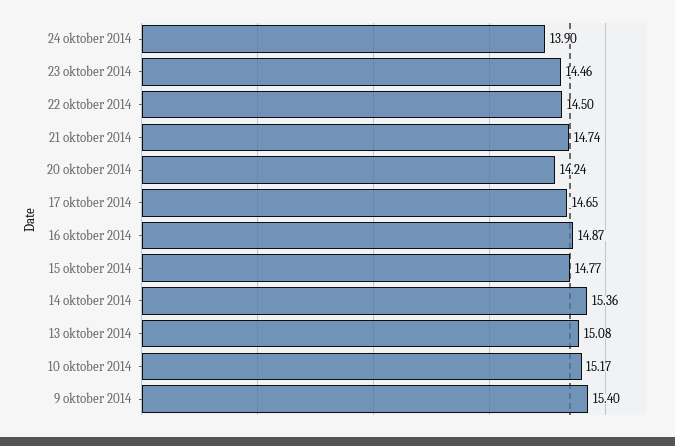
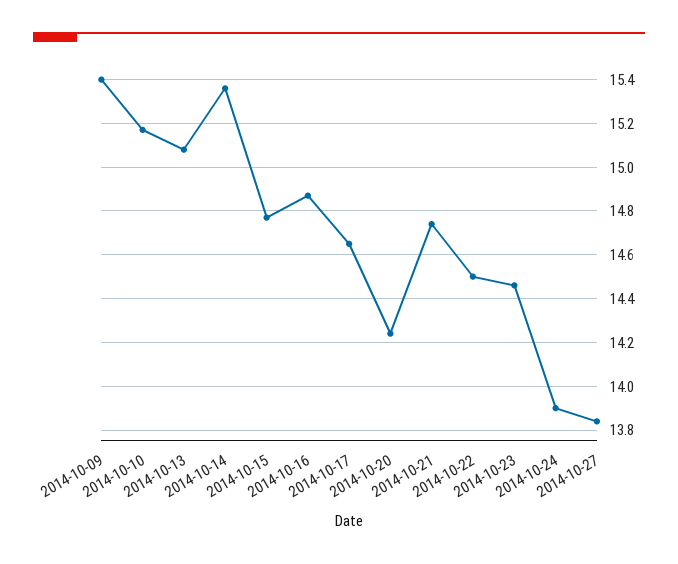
2014-10-27: none -> 13.85

